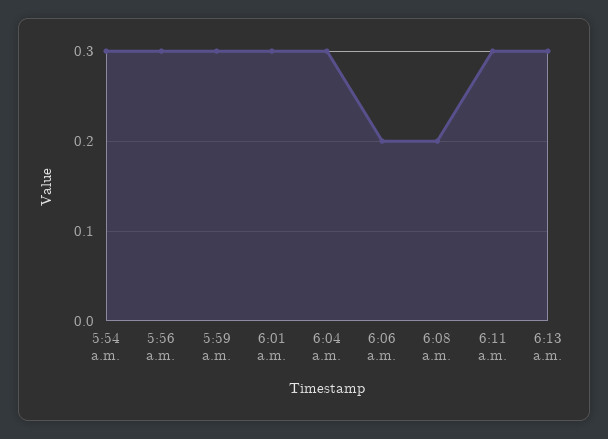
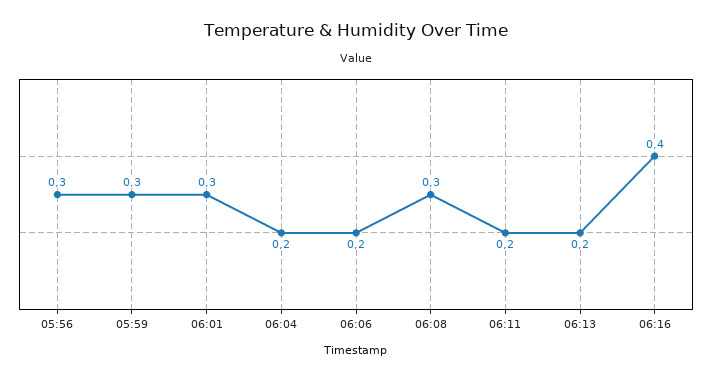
5:54 a.m.: 0.3 -> none
6:04 a.m.: 0.3 -> 0.2
6:08 a.m.: 0.2 -> 0.3
6:11 a.m.: 0.3 -> 0.2
6:13 a.m.: 0.3 -> 0.2
06:16: none -> 0.4

